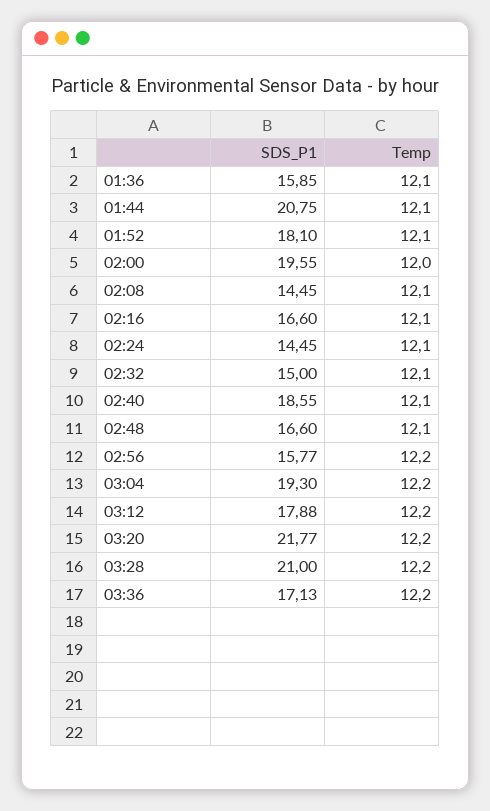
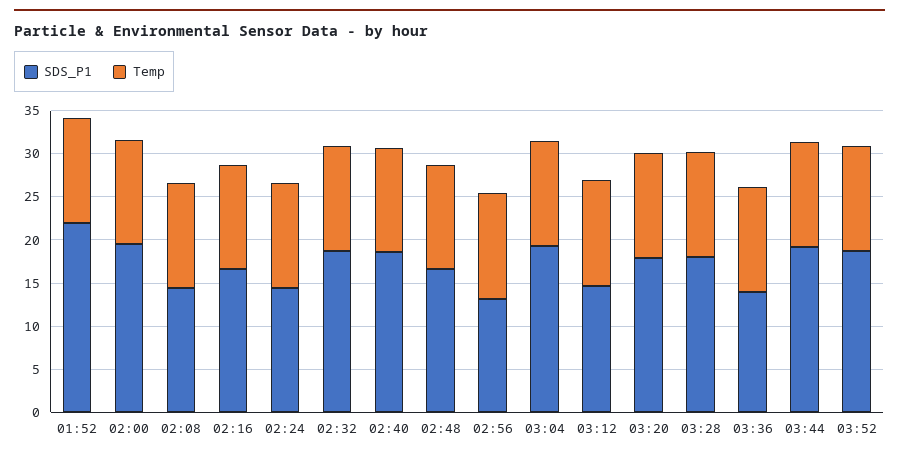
SDS_P1, 01:36: 15.85 -> none
Temp, 01:36: 12.1 -> none
SDS_P1, 01:44: 20.75 -> none
Temp, 01:44: 12.1 -> none
SDS_P1, 01:52: 18.1 -> 22
SDS_P1, 02:32: 15 -> 19
SDS_P1, 02:56: 15.77 -> 13
SDS_P1, 03:12: 17.88 -> 15
SDS_P1, 03:20: 21.77 -> 18
SDS_P1, 03:28: 21 -> 18
SDS_P1, 03:36: 17.13 -> 14
SDS_P1, 03:44: none -> 19
Temp, 03:44: none -> 12
SDS_P1, 03:52: none -> 19
Temp, 03:52: none -> 12

